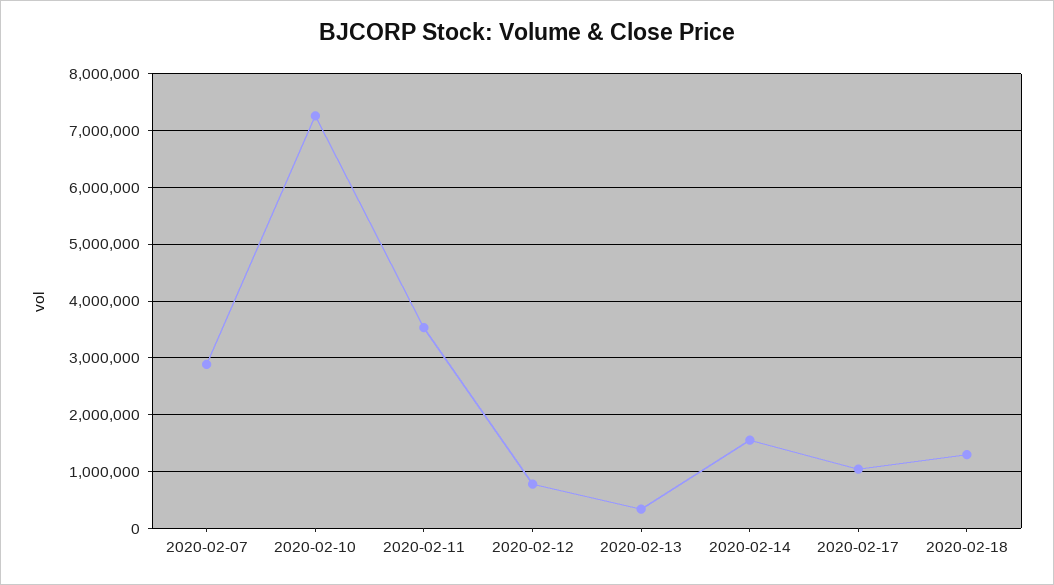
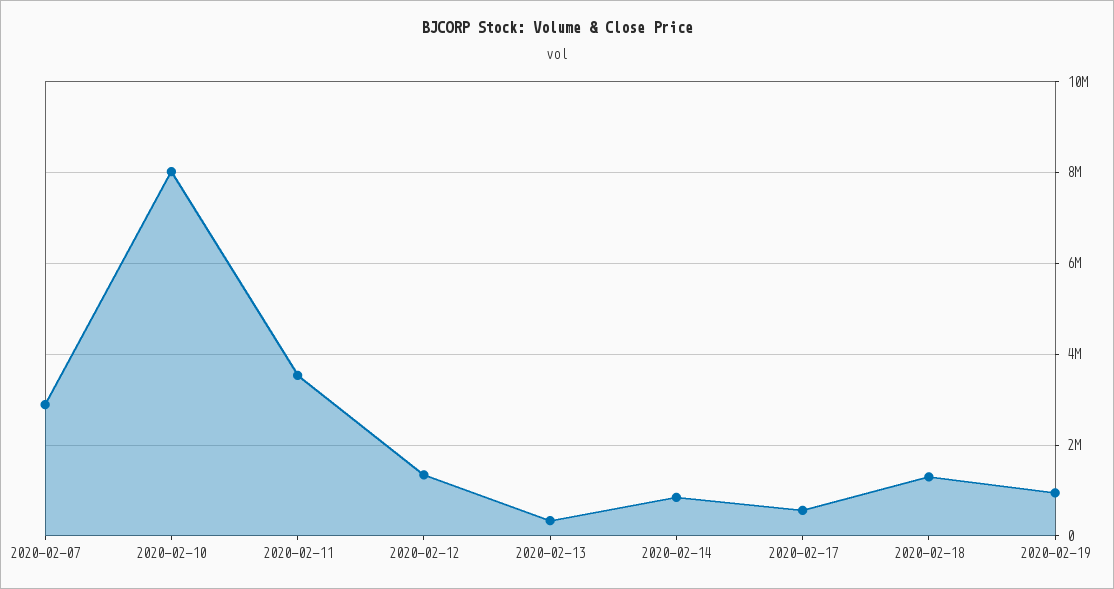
2020-02-10: 7200000 -> 8000000
2020-02-12: 800000 -> 1400000
2020-02-14: 1600000 -> 800000
2020-02-17: 1000000 -> 600000
2020-02-19: none -> 1000000

